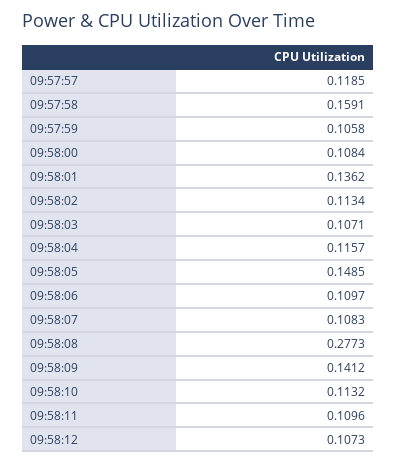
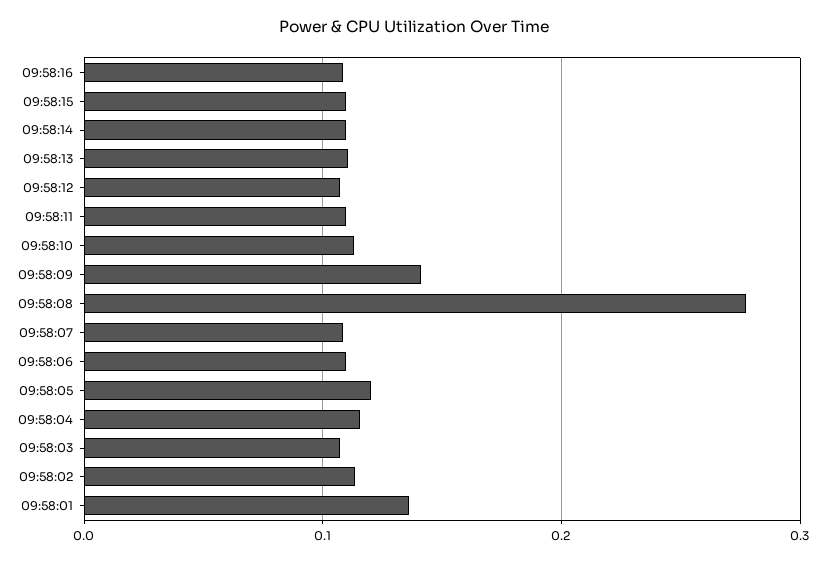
09:57:57: 0.1185 -> none
09:57:58: 0.1591 -> none
09:57:59: 0.1058 -> none
09:58:00: 0.1084 -> none
09:58:05: 0.1485 -> 0.12
09:58:16: none -> 0.11
09:58:15: none -> 0.11
09:58:14: none -> 0.11
09:58:13: none -> 0.11

